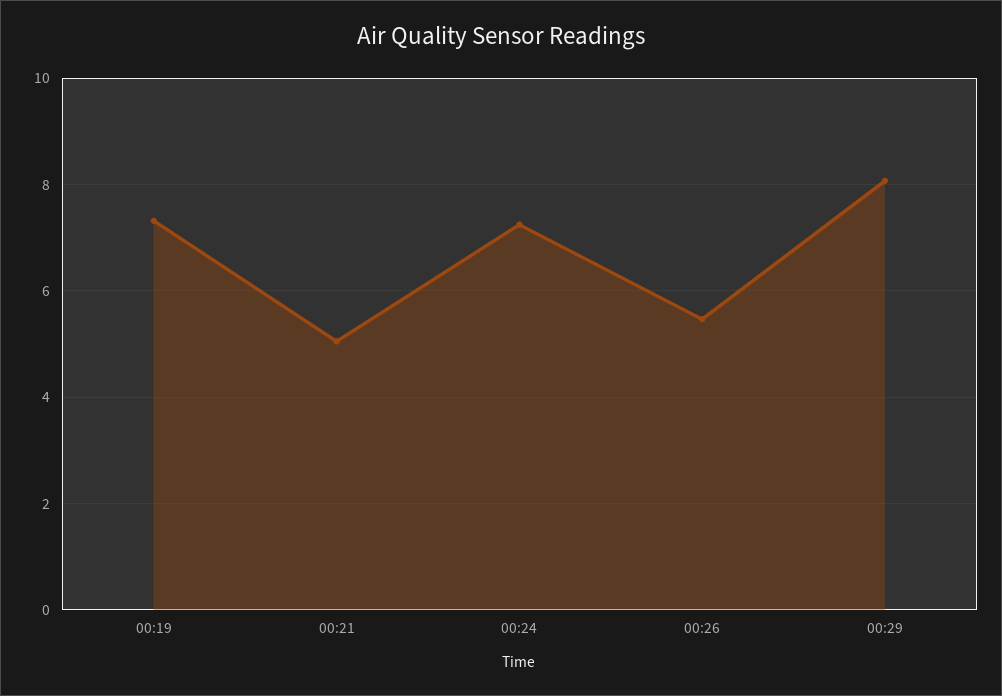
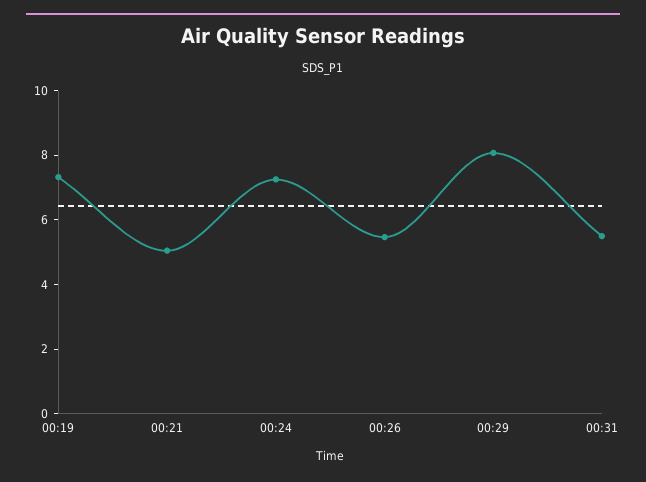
00:31: none -> 5.5

